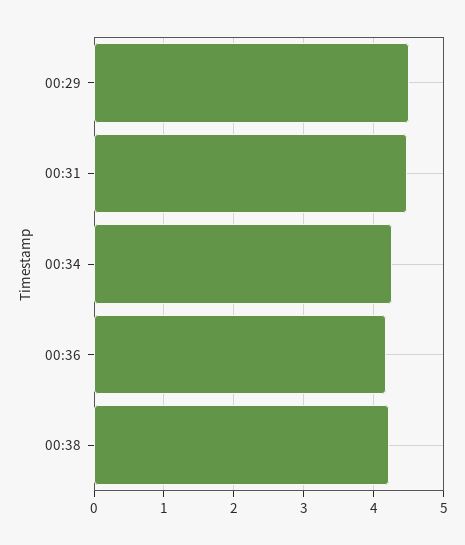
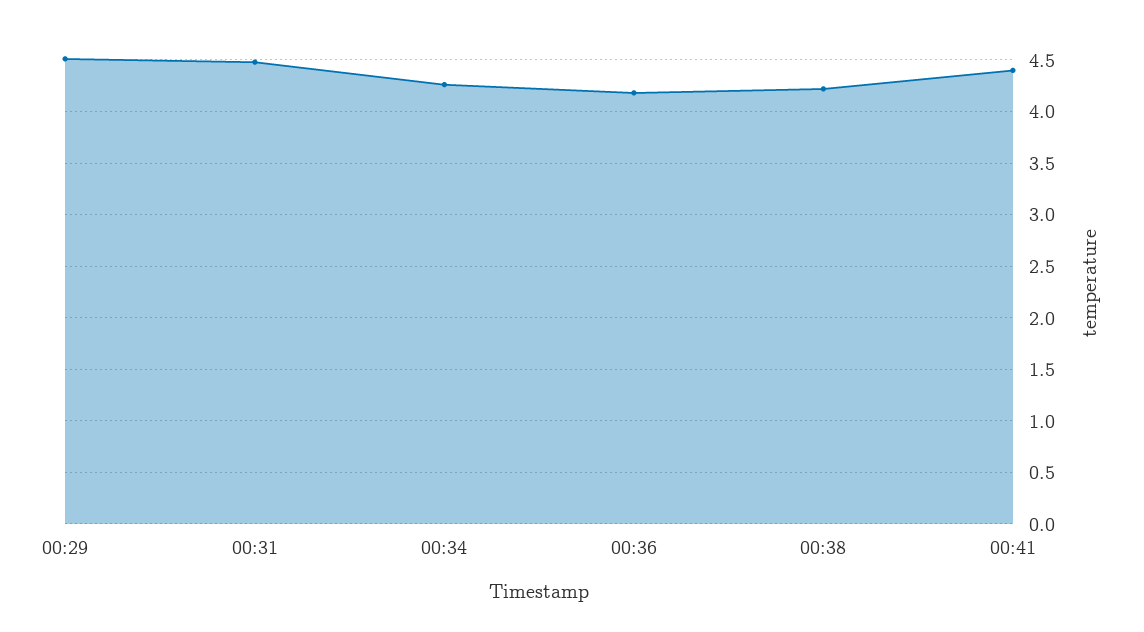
00:41: none -> 4.4

